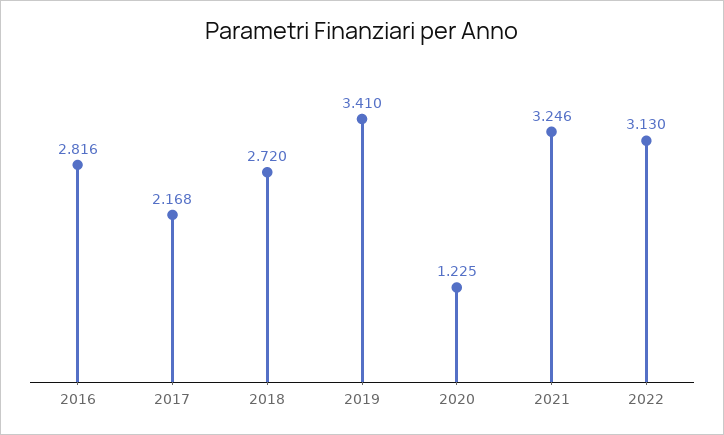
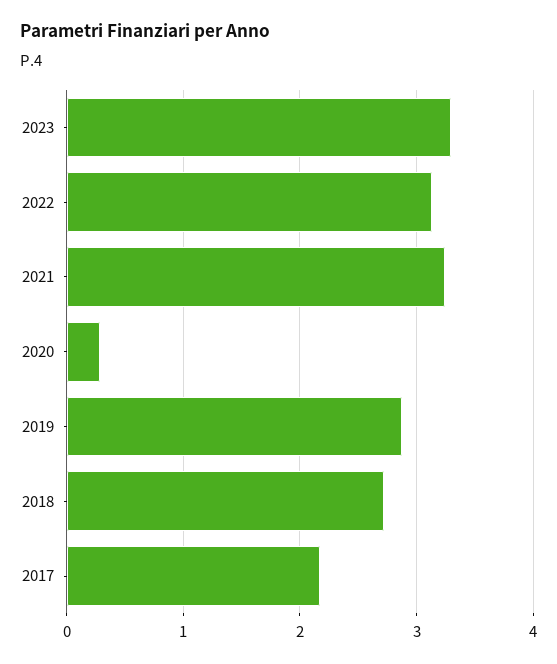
2016: 2.816 -> none
2019: 3.41 -> 2.9
2020: 1.225 -> 0.3
2023: none -> 3.3

